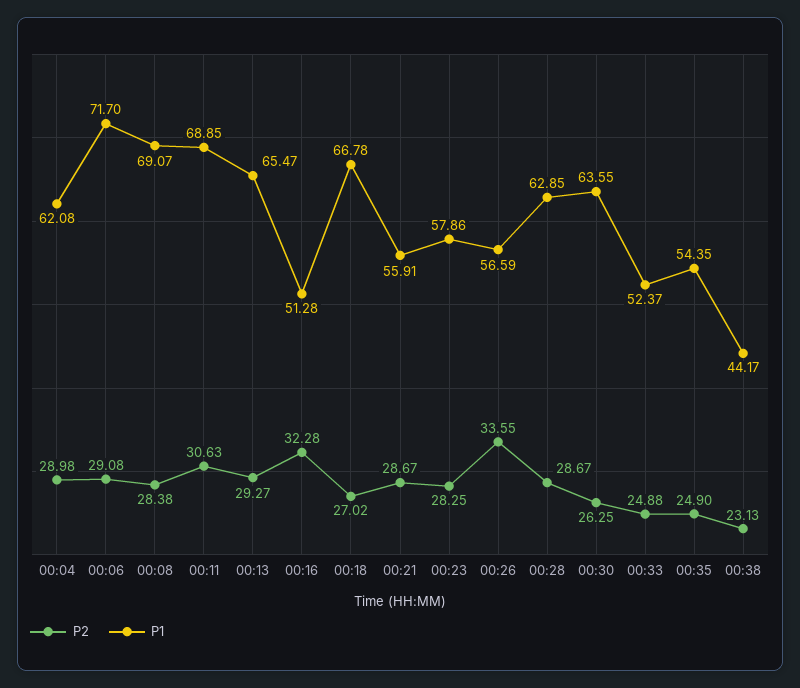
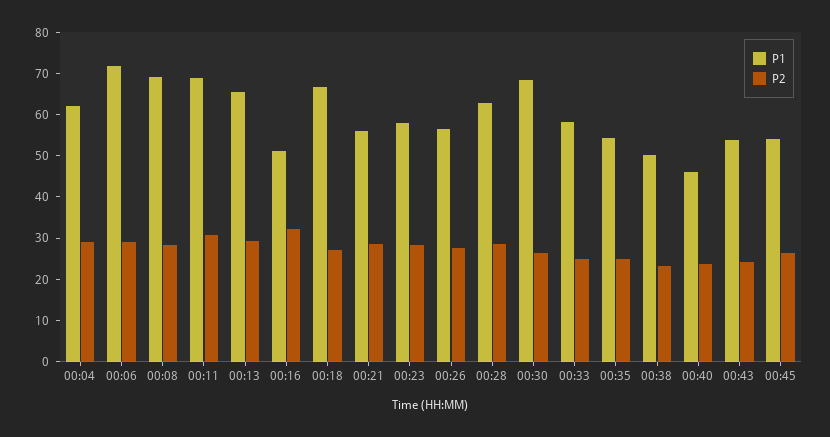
P2, 00:26: 33.55 -> 28
P1, 00:30: 63.55 -> 68
P1, 00:33: 52.37 -> 58
P1, 00:38: 44.17 -> 50
P1, 00:40: none -> 46
P2, 00:40: none -> 24
P1, 00:43: none -> 54
P2, 00:43: none -> 24
P1, 00:45: none -> 54
P2, 00:45: none -> 26

